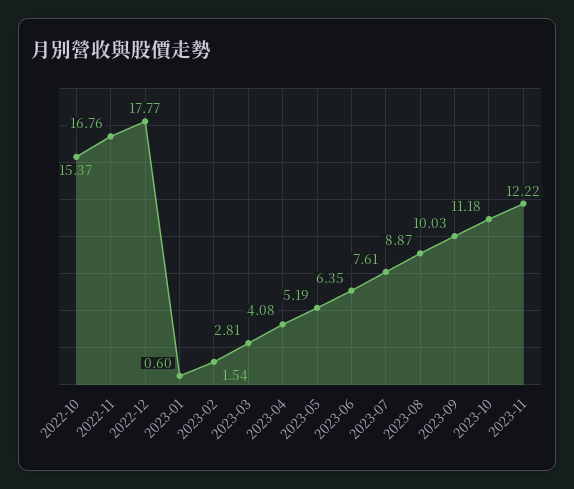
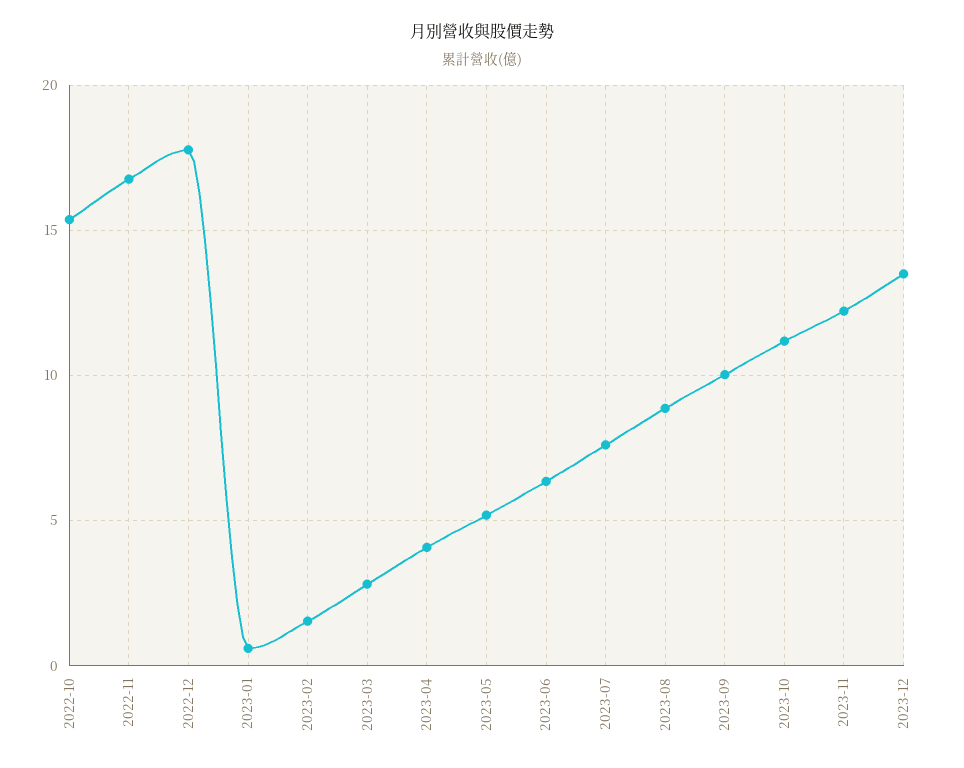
2023-12: none -> 13.5

